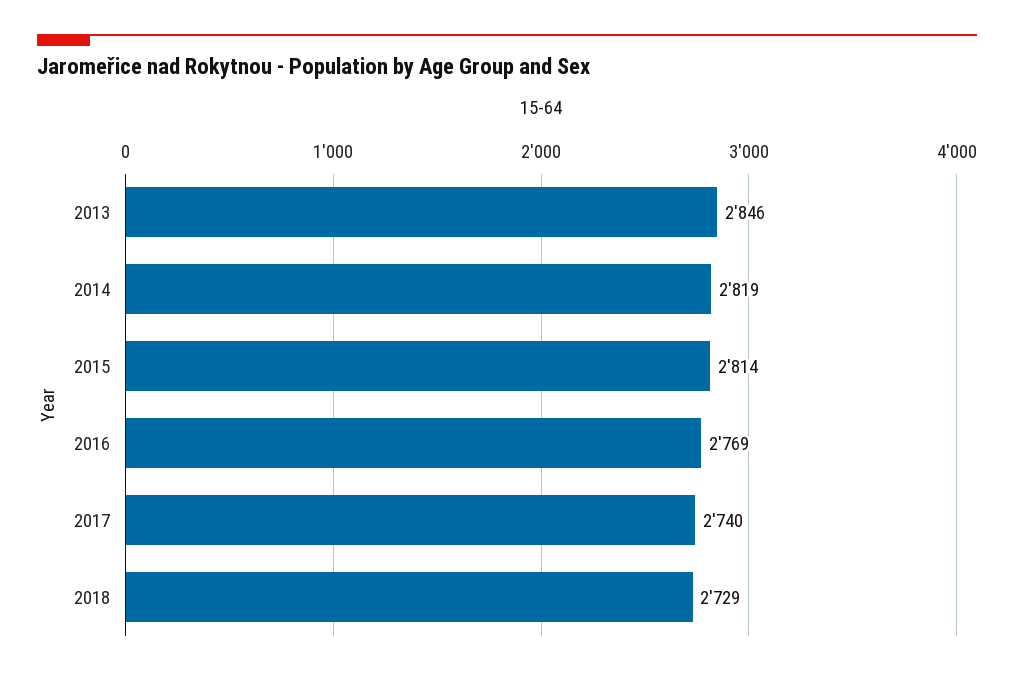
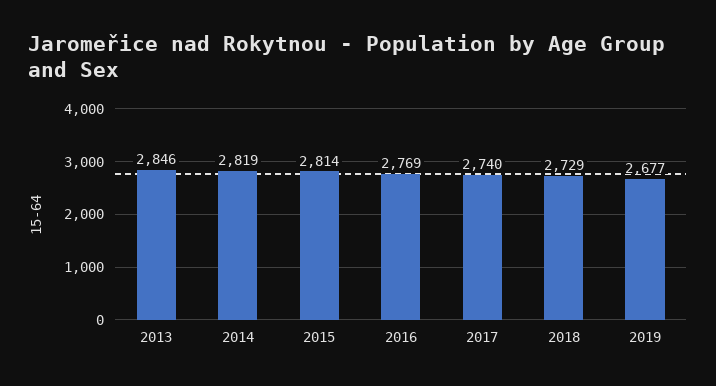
2019: none -> 2677

